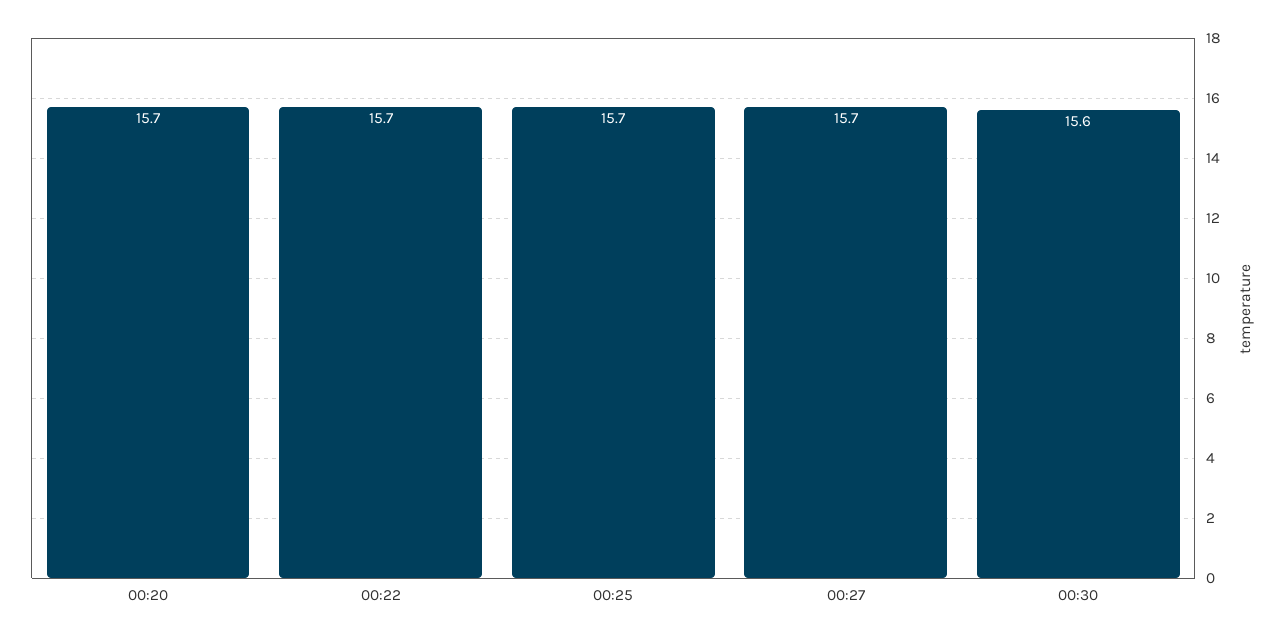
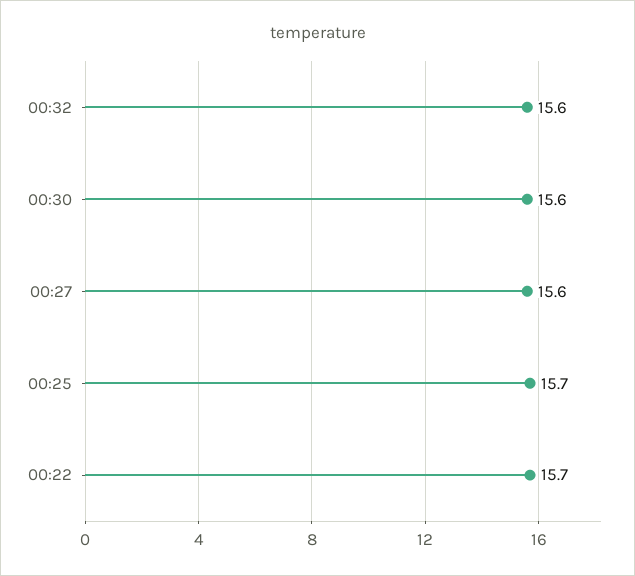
00:20: 15.7 -> none
00:27: 15.7 -> 15.6
00:32: none -> 15.6

